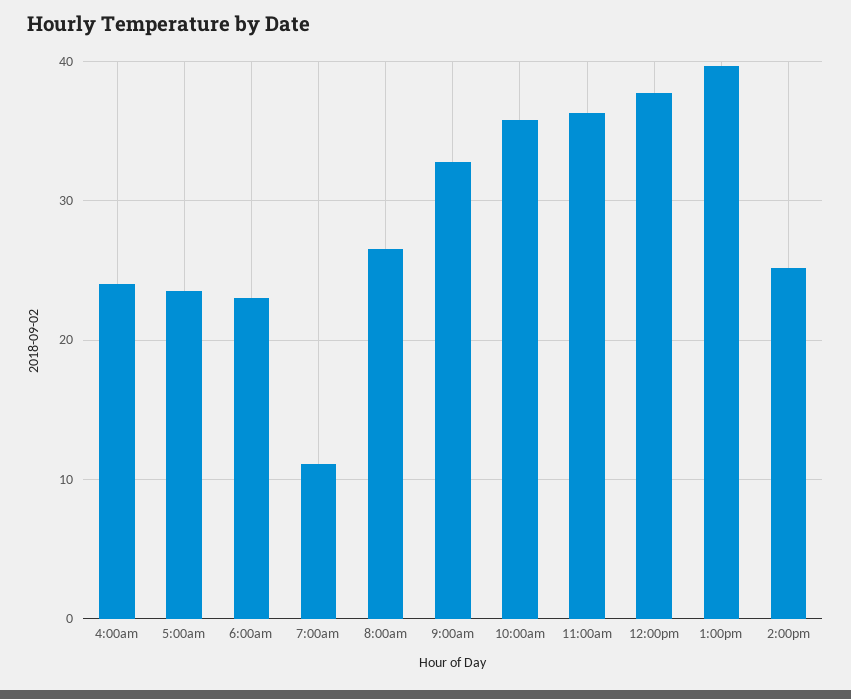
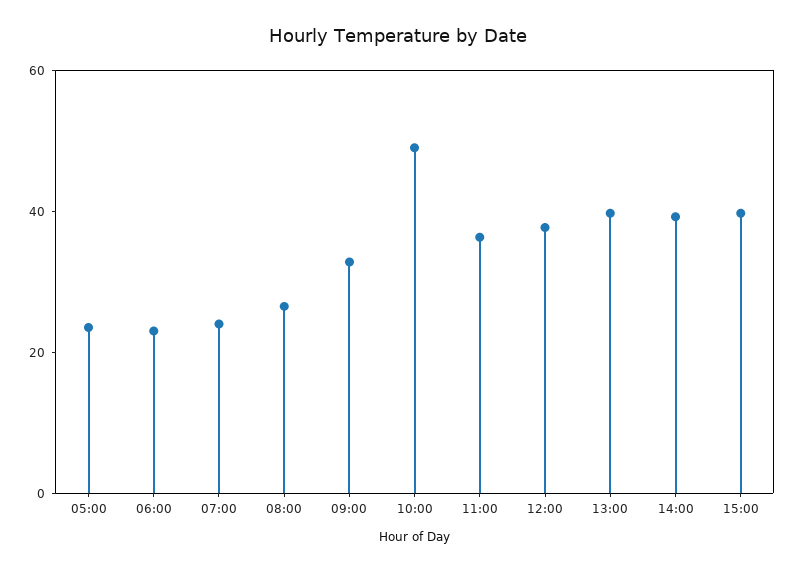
4:00am: 24 -> none
7:00am: 11 -> 25
10:00am: 36 -> 50
2:00pm: 25 -> 40
15:00: none -> 40

